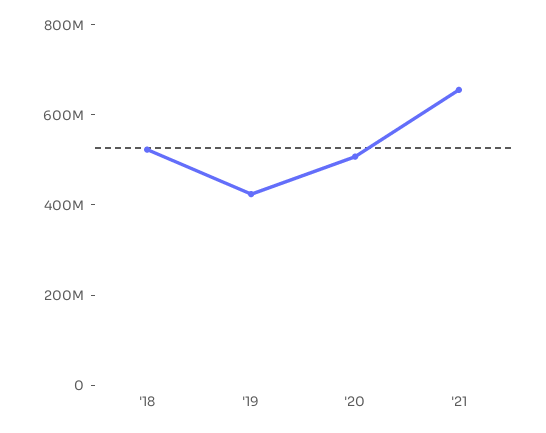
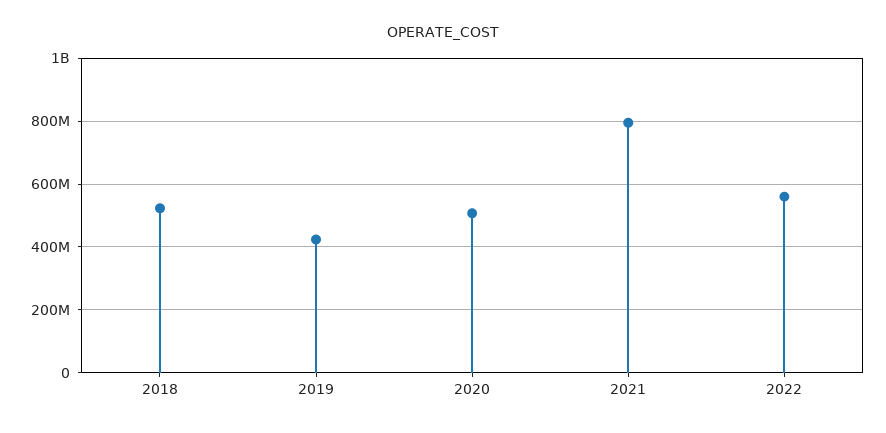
'21: 650000000 -> 800000000
2022: none -> 560000000

